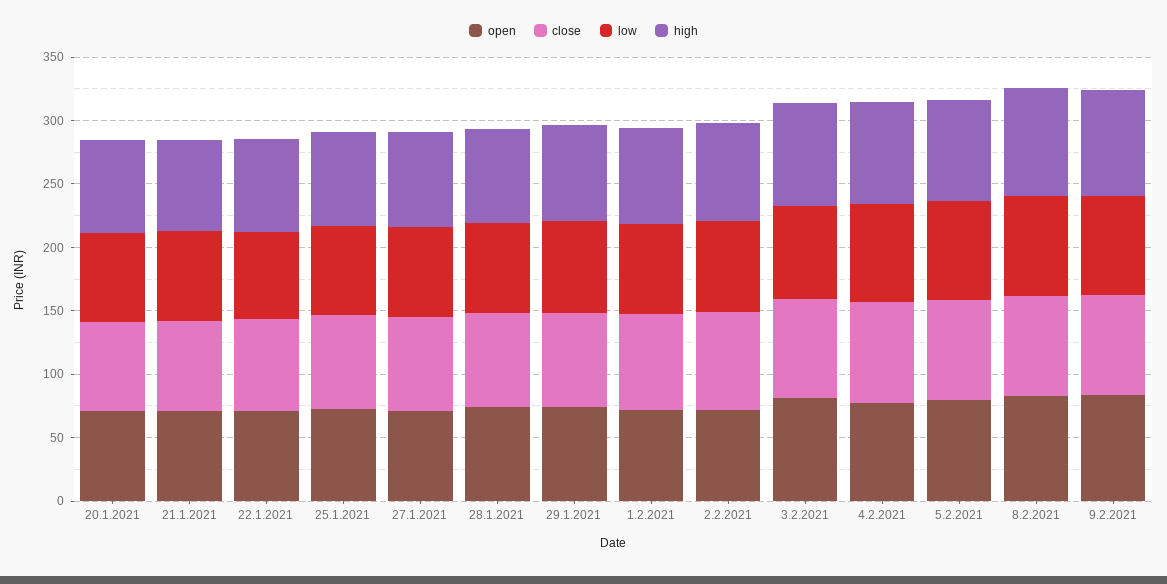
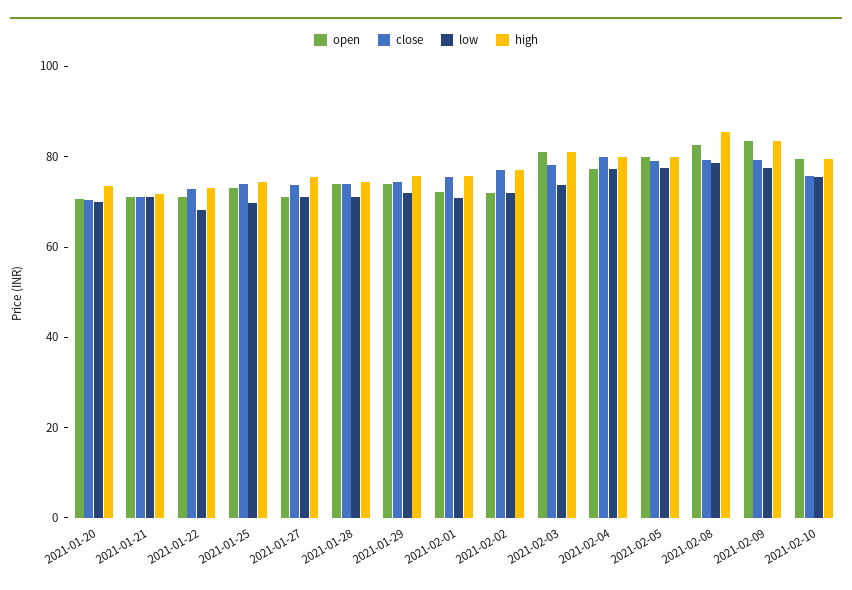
open, 2021-02-10: none -> 80
close, 2021-02-10: none -> 75
low, 2021-02-10: none -> 75
high, 2021-02-10: none -> 80

